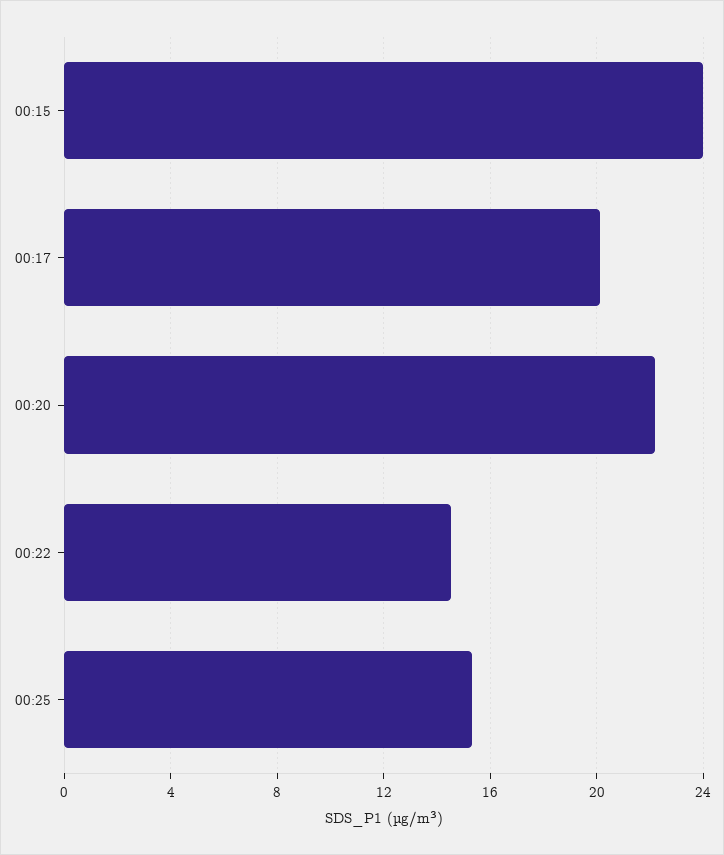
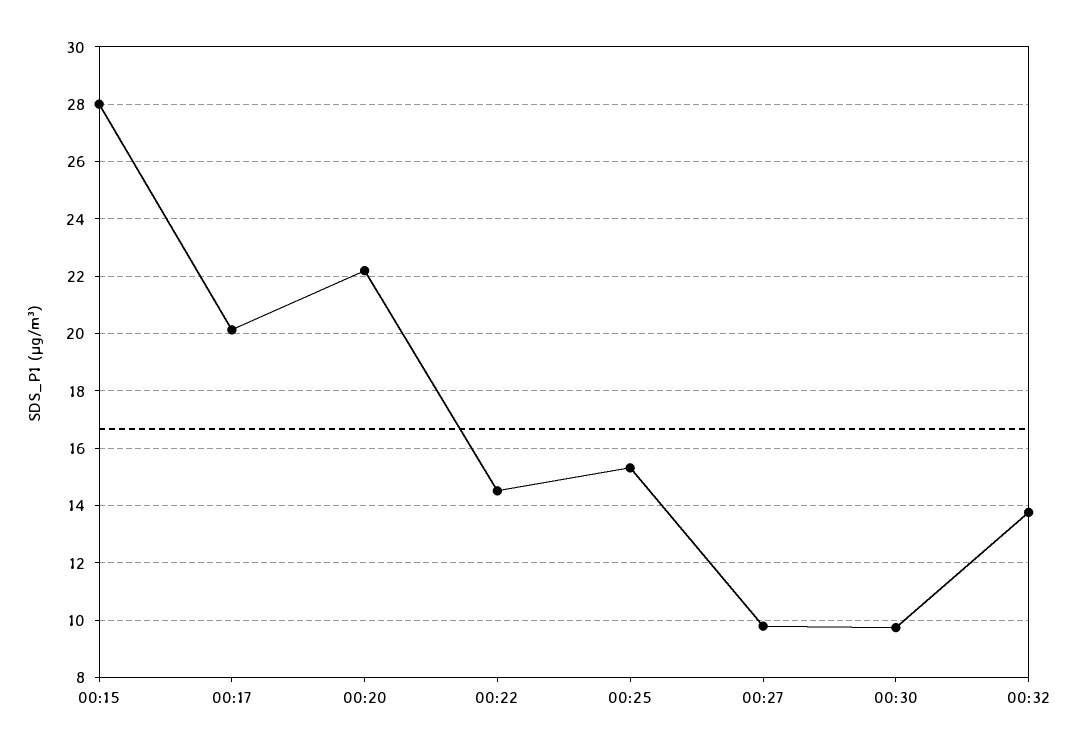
00:15: 24 -> 28
00:27: none -> 9.75
00:30: none -> 9.75
00:32: none -> 13.75

